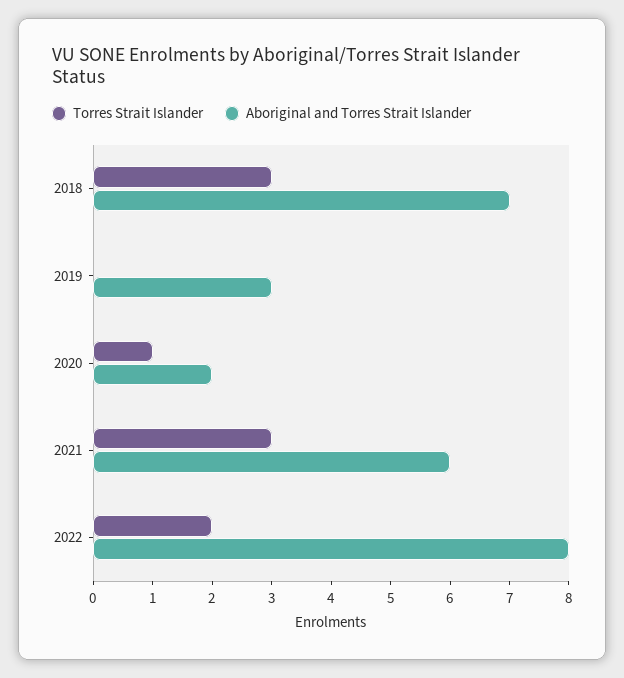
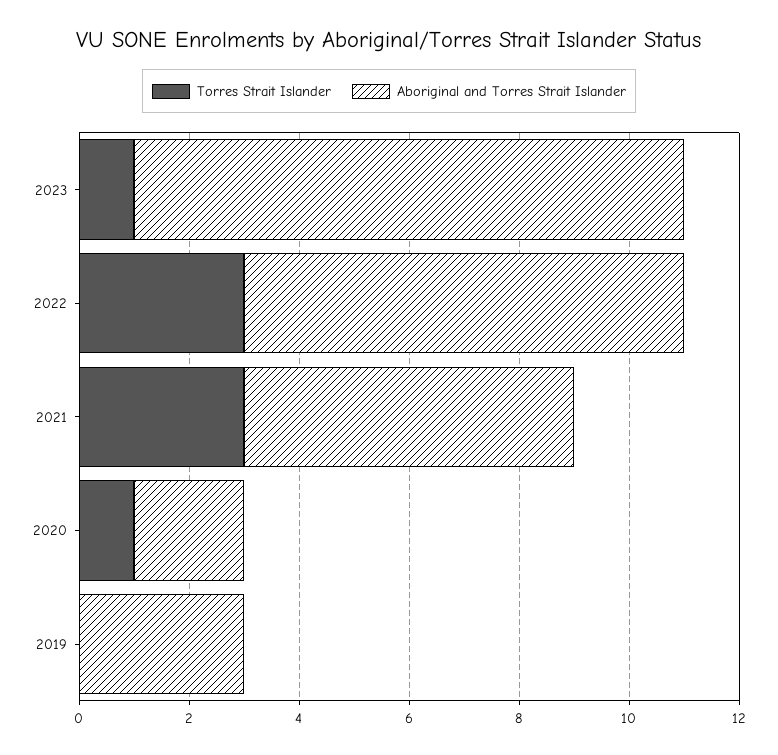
Torres Strait Islander, 2018: 3 -> none
Aboriginal and Torres Strait Islander, 2018: 7 -> none
Torres Strait Islander, 2022: 2 -> 3
Torres Strait Islander, 2023: none -> 1
Aboriginal and Torres Strait Islander, 2023: none -> 10

